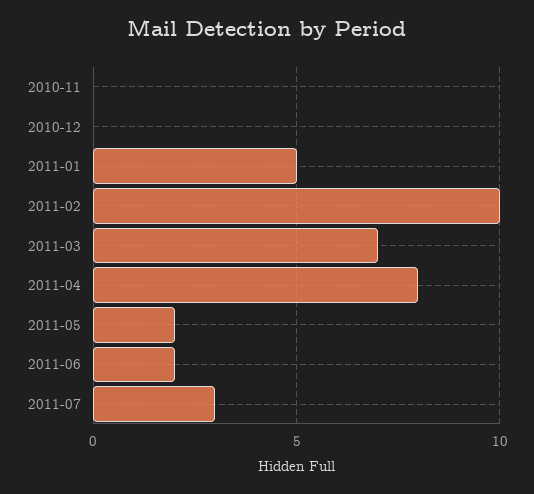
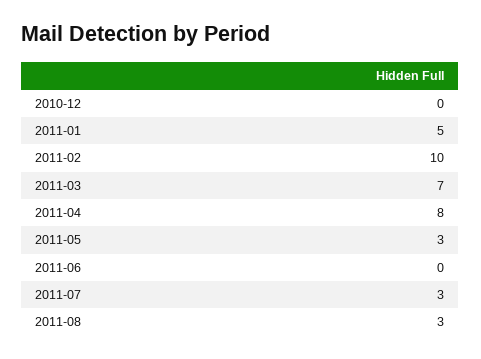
2010-11: 0 -> none
2011-05: 2 -> 3
2011-06: 2 -> 0
2011-08: none -> 3

